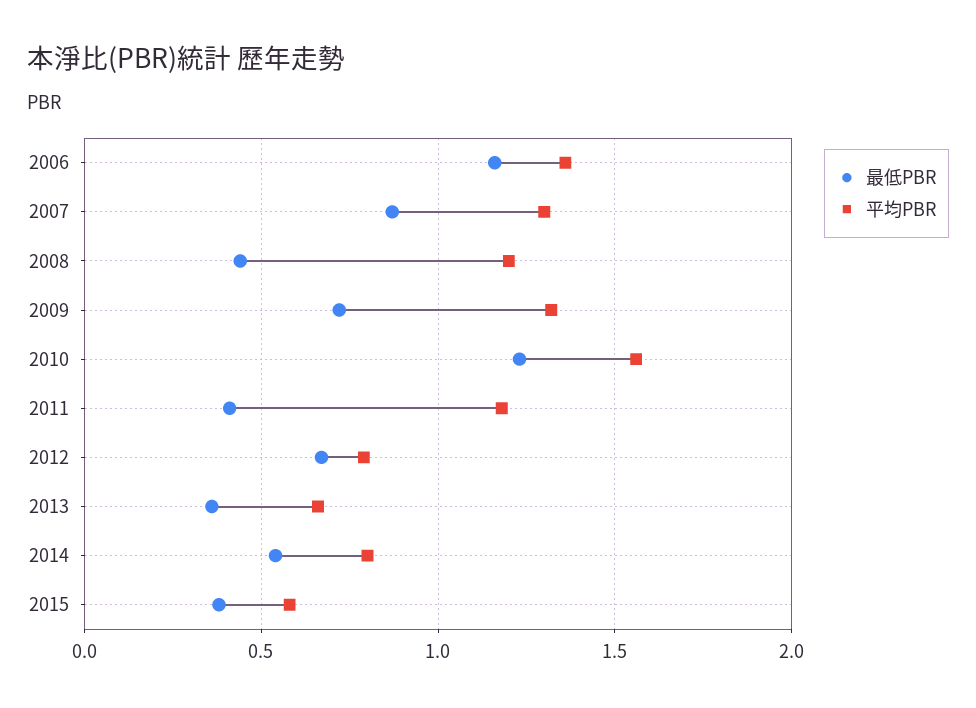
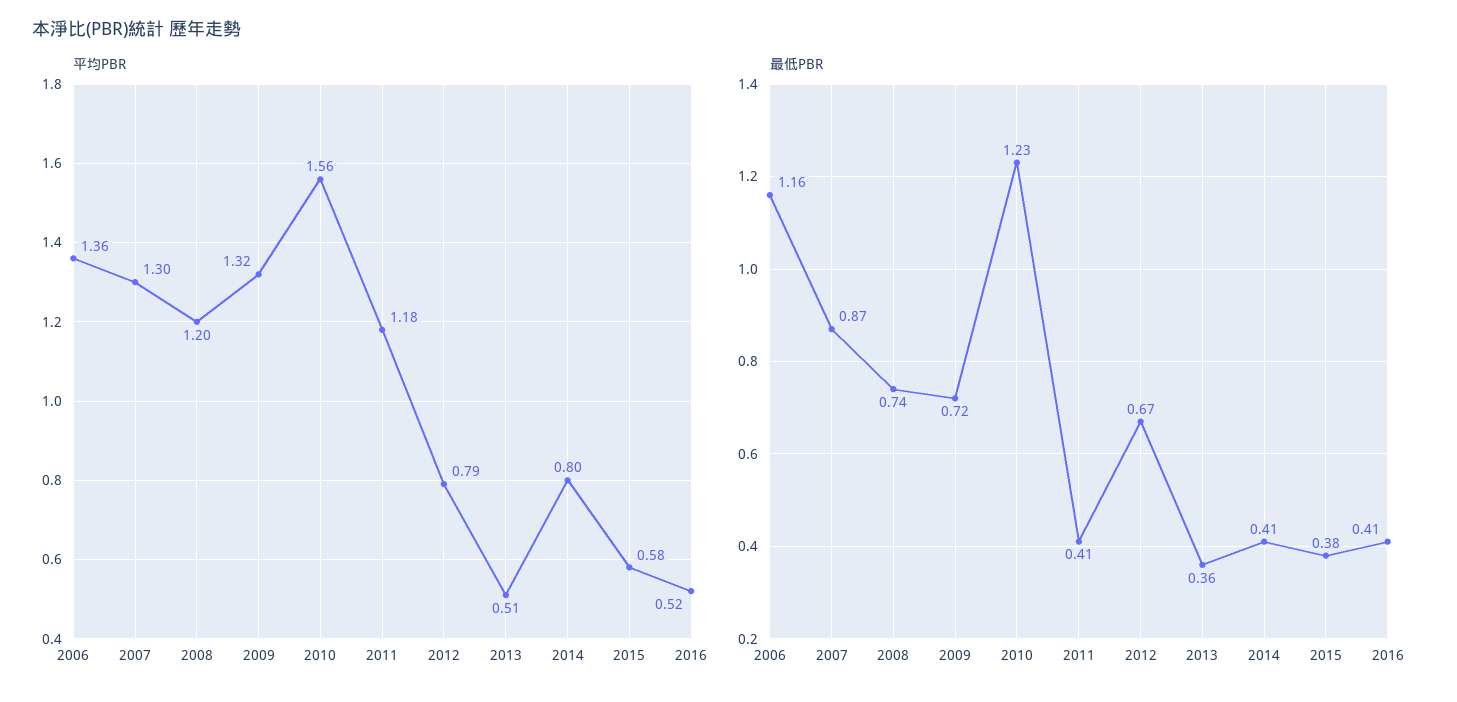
最低PBR, 2008: 0.45 -> 0.74
平均PBR, 2013: 0.65 -> 0.51
最低PBR, 2014: 0.55 -> 0.41
平均PBR, 2016: none -> 0.52
最低PBR, 2016: none -> 0.41

